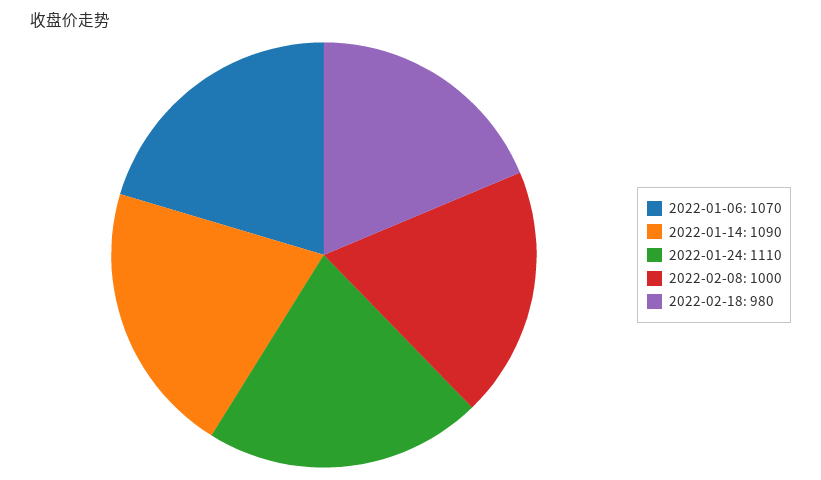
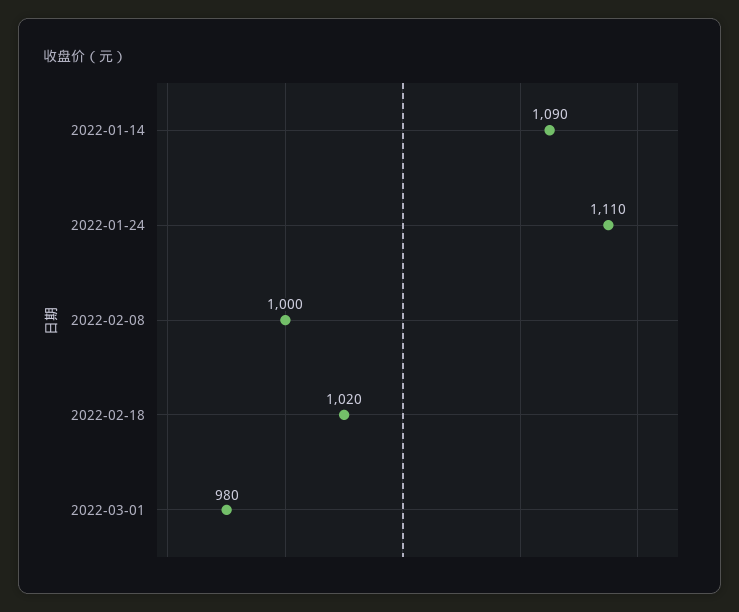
2022-01-06: 1070 -> none
2022-02-18: 980 -> 1020
2022-03-01: none -> 980

